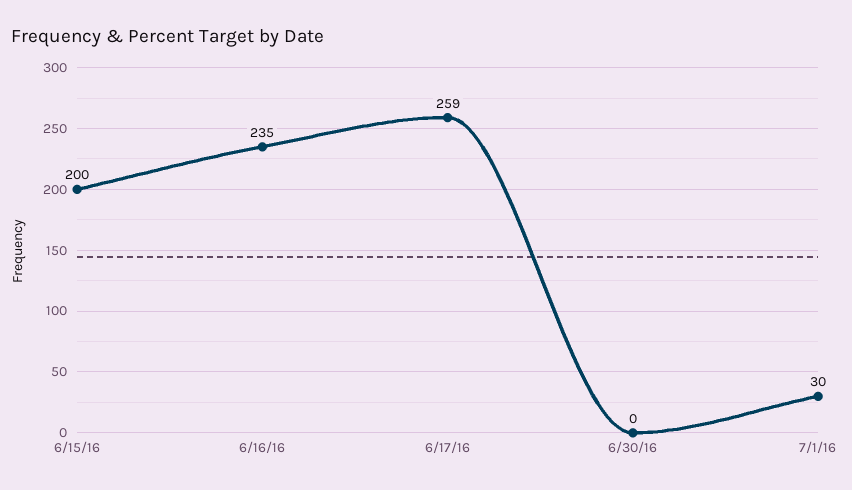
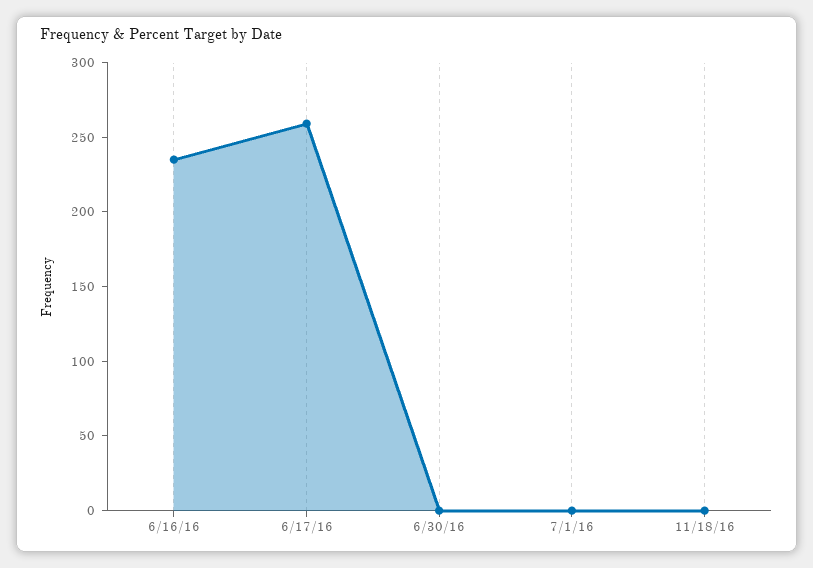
6/15/16: 200 -> none
7/1/16: 30 -> 0
11/18/16: none -> 0

